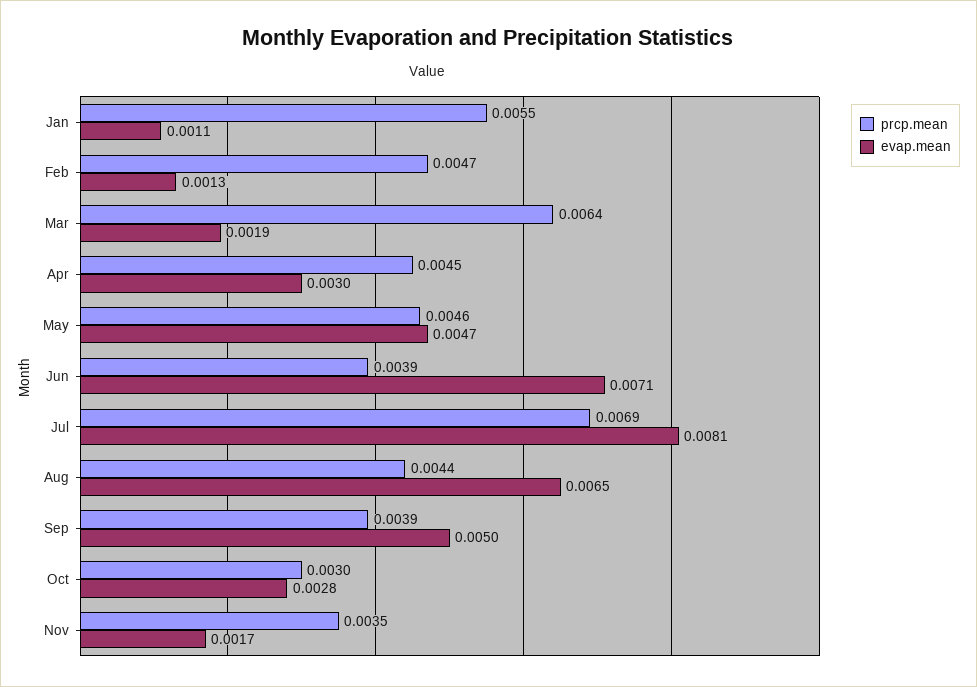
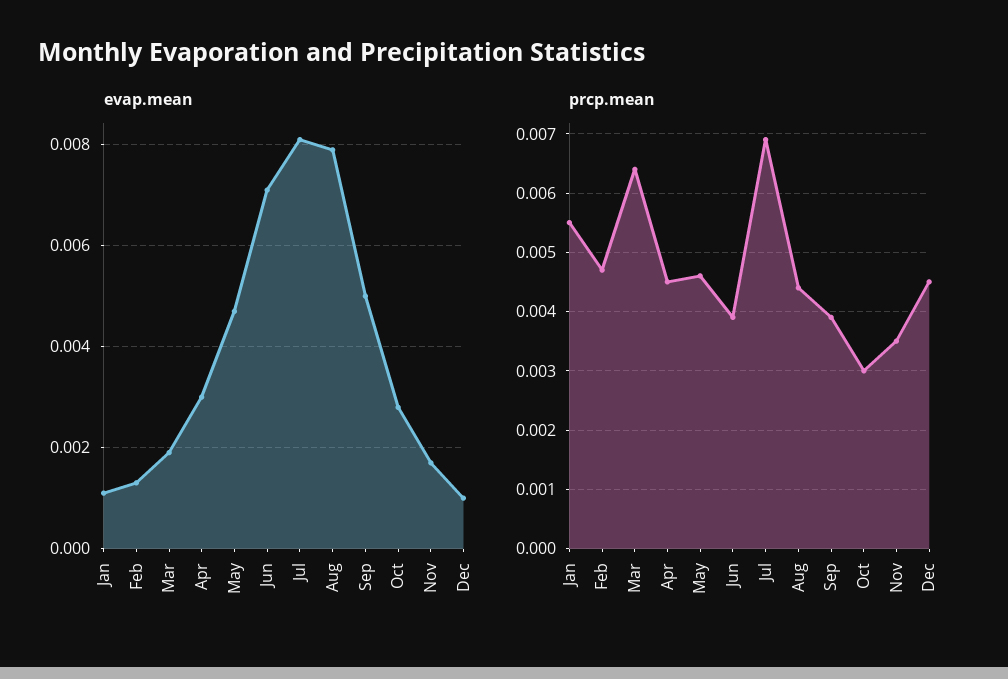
evap.mean, Aug: 0.0065 -> 0.008
evap.mean, Dec: none -> 0.001
prcp.mean, Dec: none -> 0.0045

